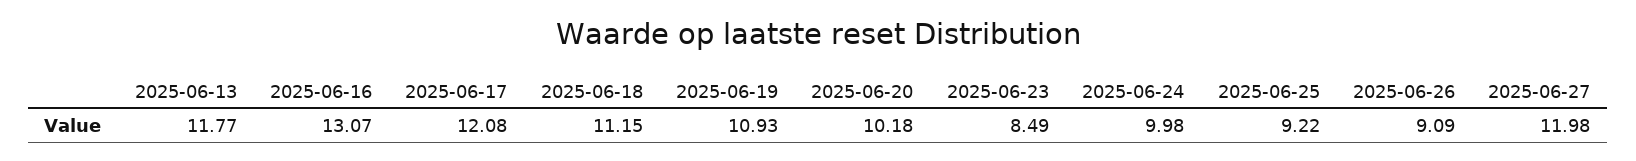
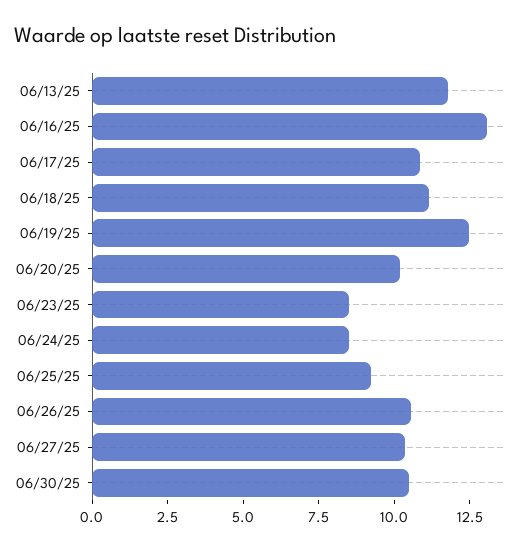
2025-06-17: 12.08 -> 11
2025-06-19: 10.93 -> 12.5
2025-06-24: 9.98 -> 8.5
2025-06-26: 9.09 -> 10.5
2025-06-27: 11.98 -> 10.5
06/30/25: none -> 10.5

